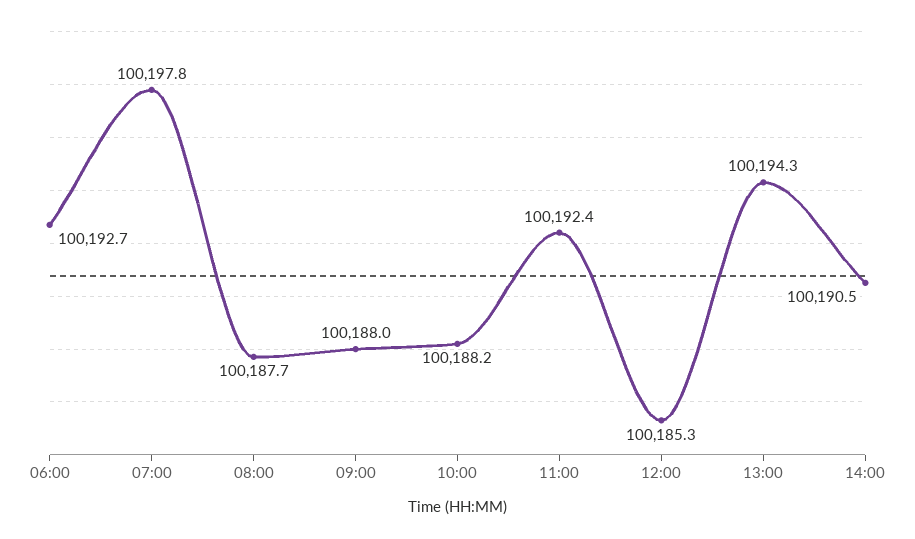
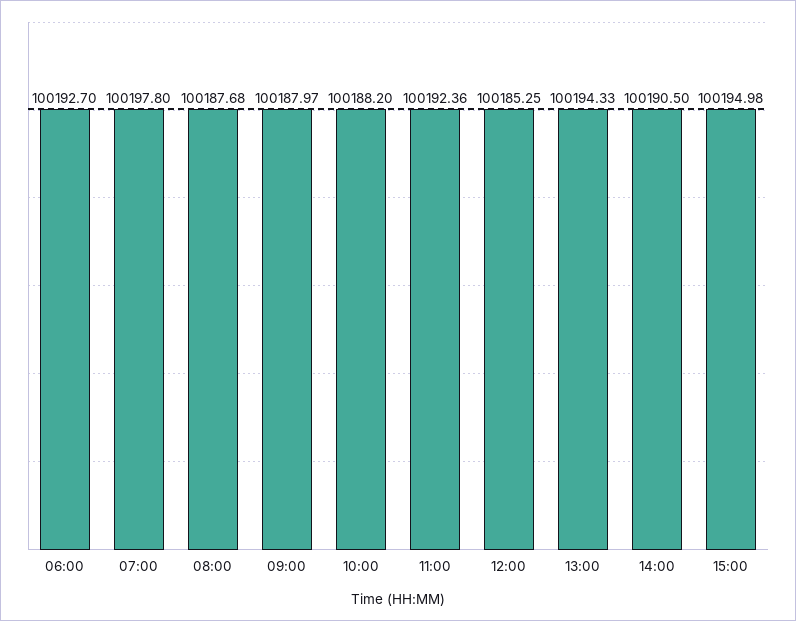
15:00: none -> 100194.98

